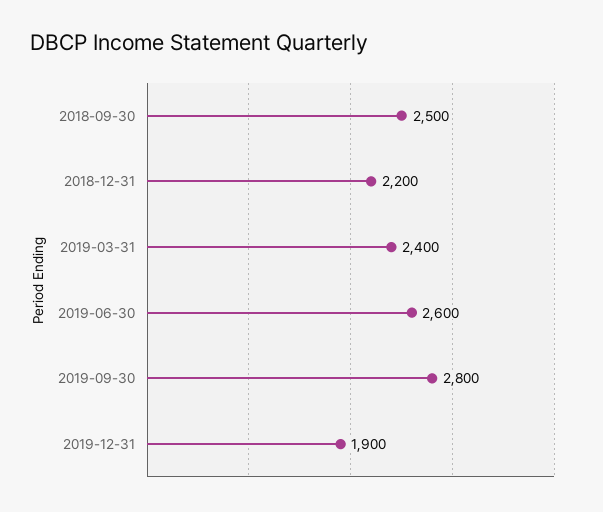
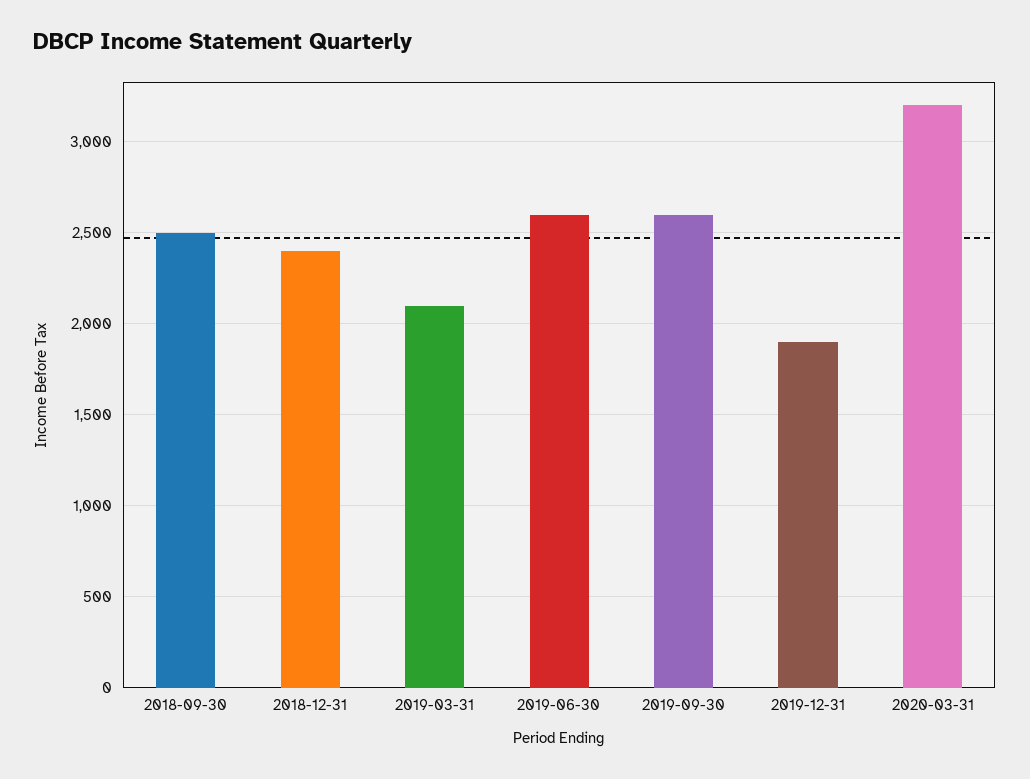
2018-12-31: 2200 -> 2400
2019-03-31: 2400 -> 2100
2019-09-30: 2800 -> 2600
2020-03-31: none -> 3200

